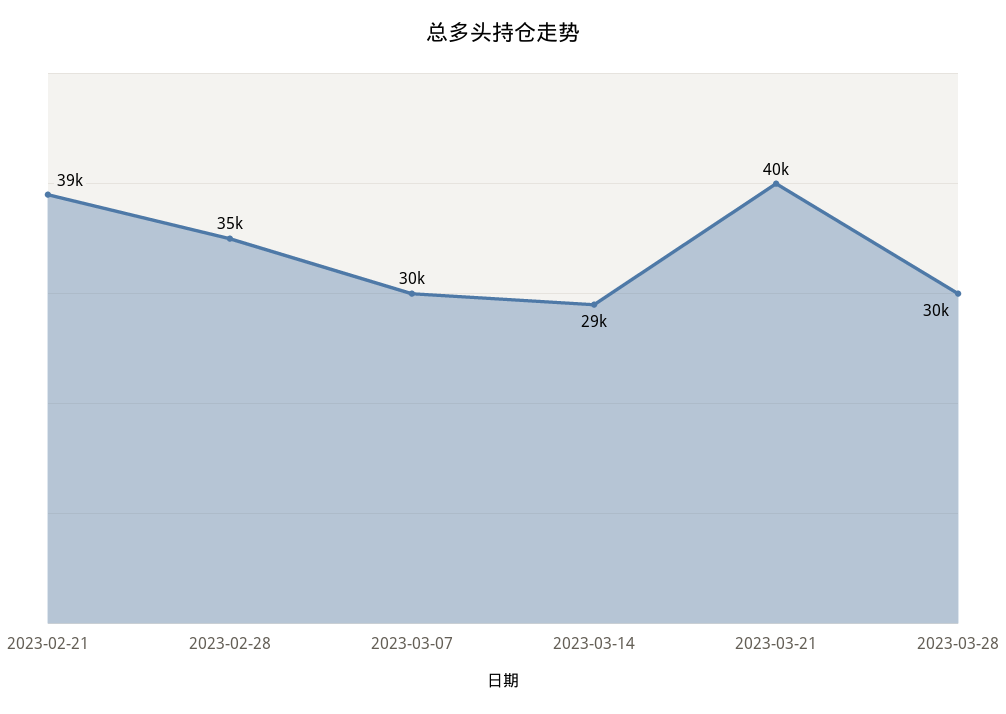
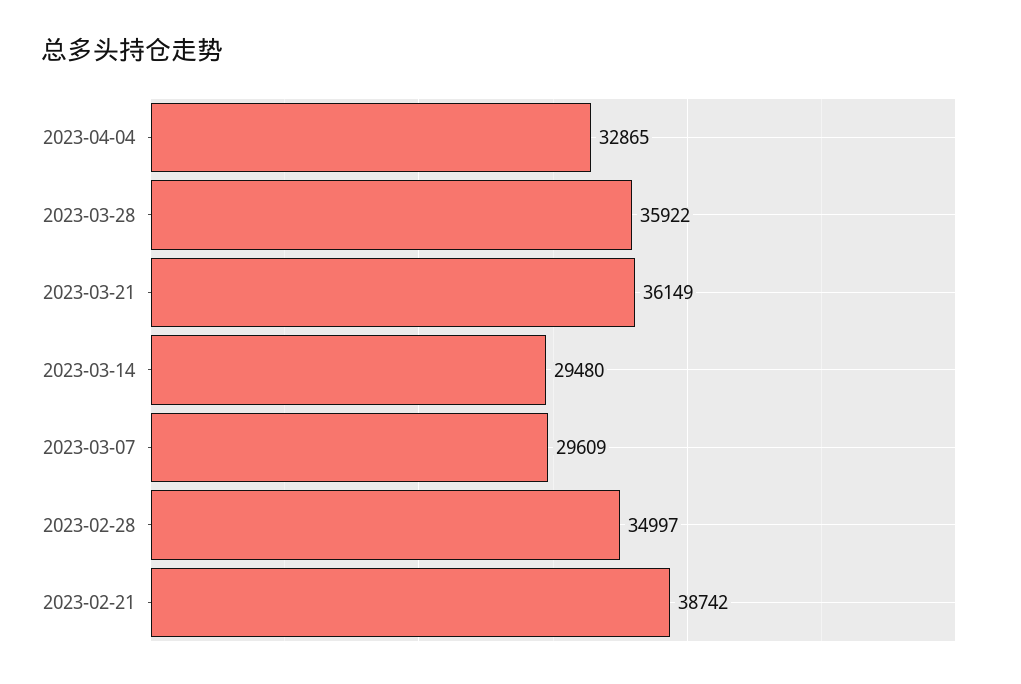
2023-03-21: 40000 -> 36149
2023-03-28: 30000 -> 35922
2023-04-04: none -> 32865

